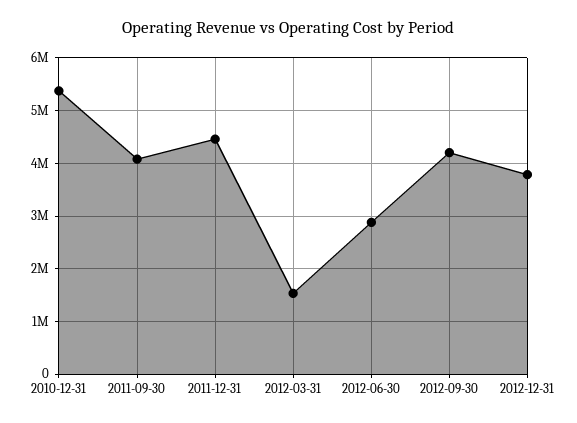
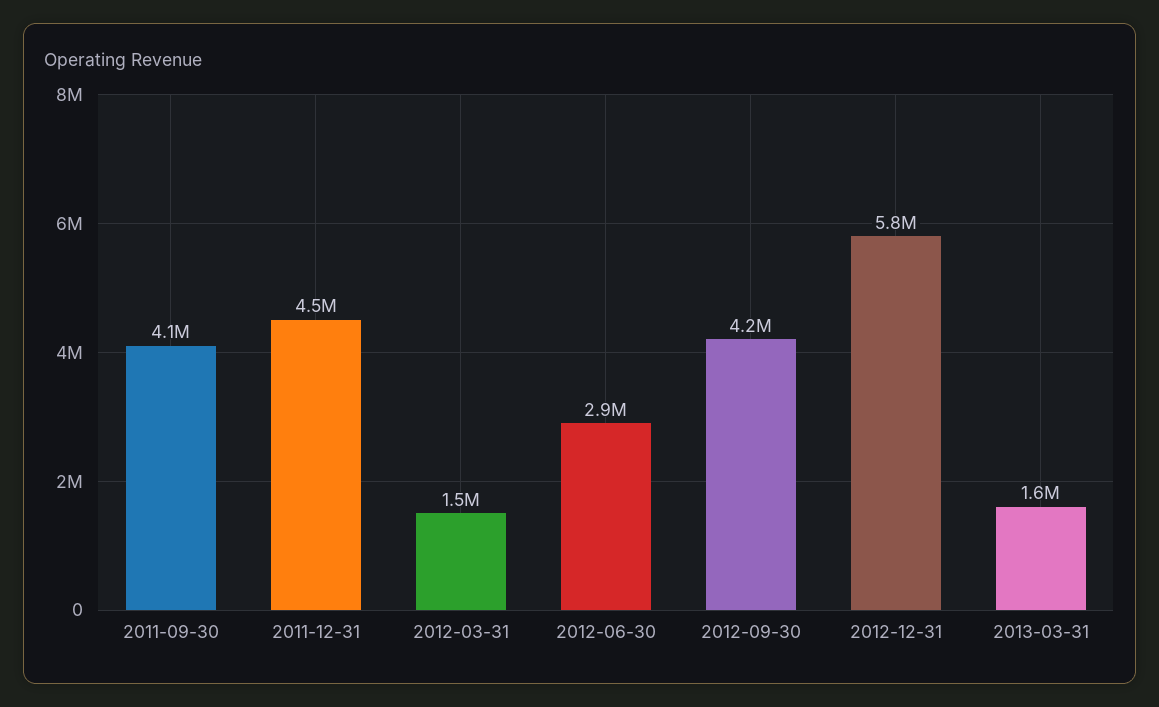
2010-12-31: 5400000 -> none
2012-12-31: 3800000 -> 5800000
2013-03-31: none -> 1600000

